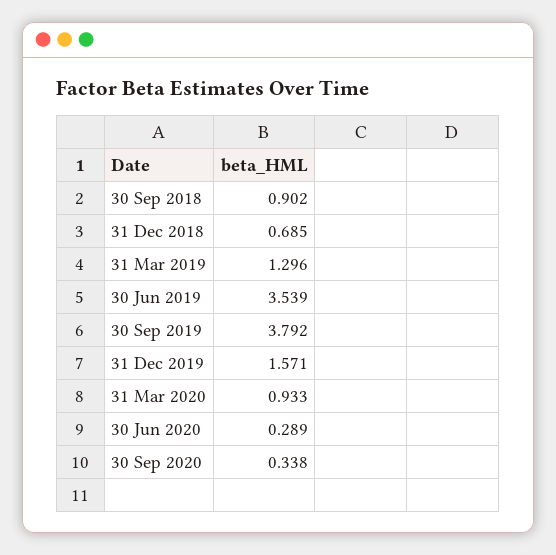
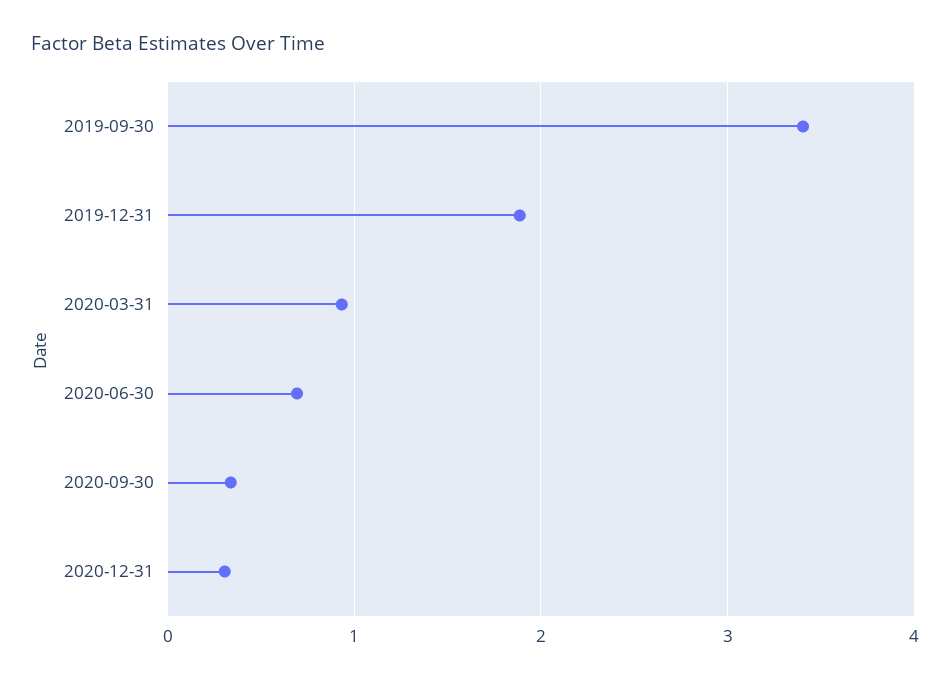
30 Sep 2018: 0.902 -> none
31 Dec 2018: 0.685 -> none
31 Mar 2019: 1.296 -> none
30 Jun 2019: 3.539 -> none
30 Sep 2019: 3.792 -> 3.4
31 Dec 2019: 1.571 -> 1.9
30 Jun 2020: 0.289 -> 0.7
2020-12-31: none -> 0.3

